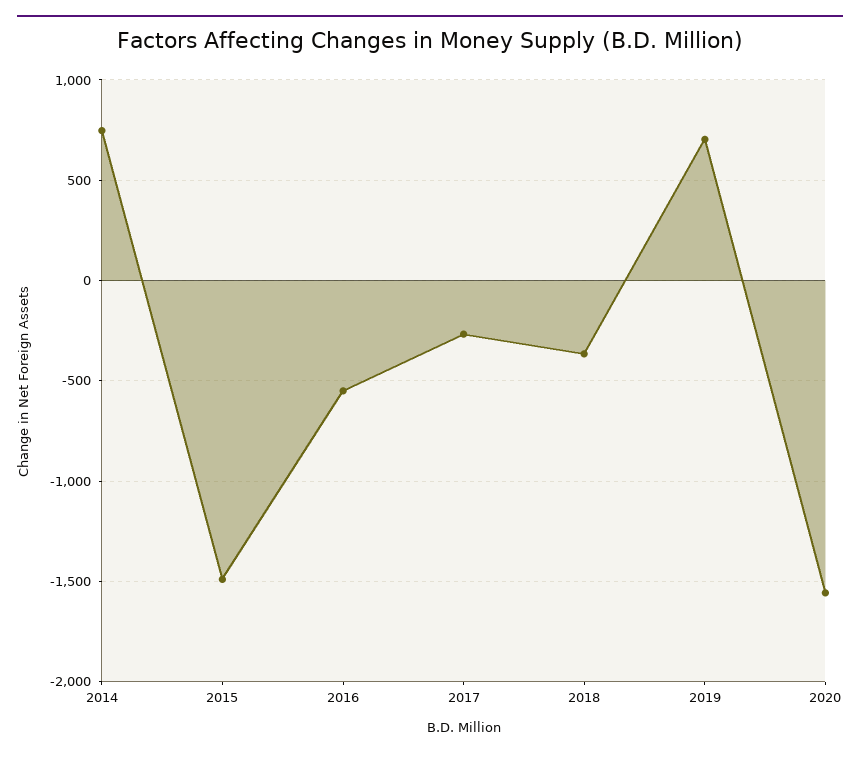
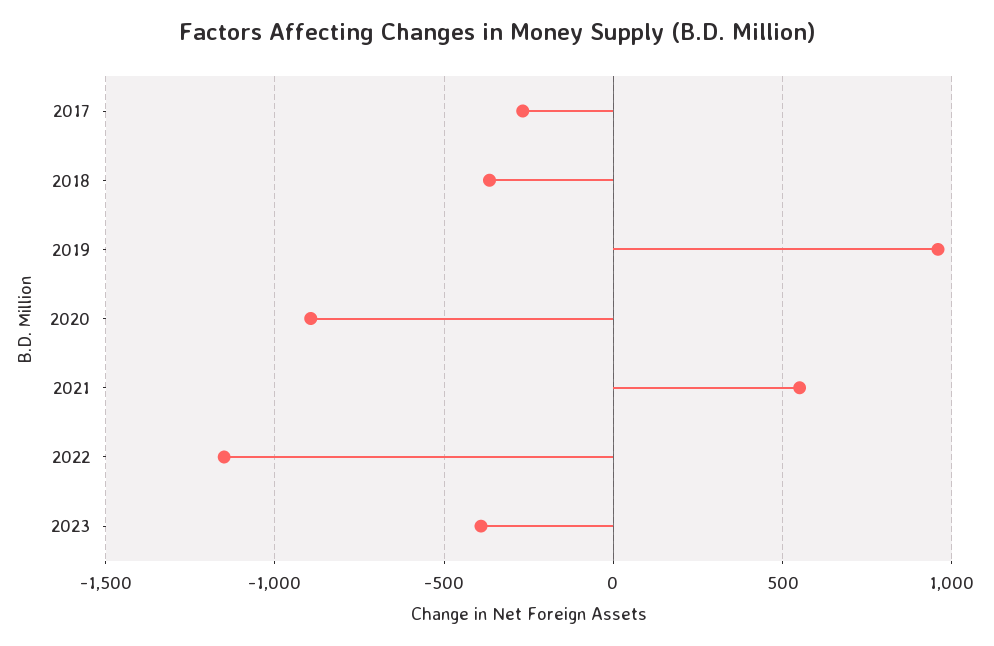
2014: 750 -> none
2015: -1500 -> none
2016: -550 -> none
2019: 700 -> 950
2020: -1550 -> -900
2021: none -> 550
2022: none -> -1150
2023: none -> -400

